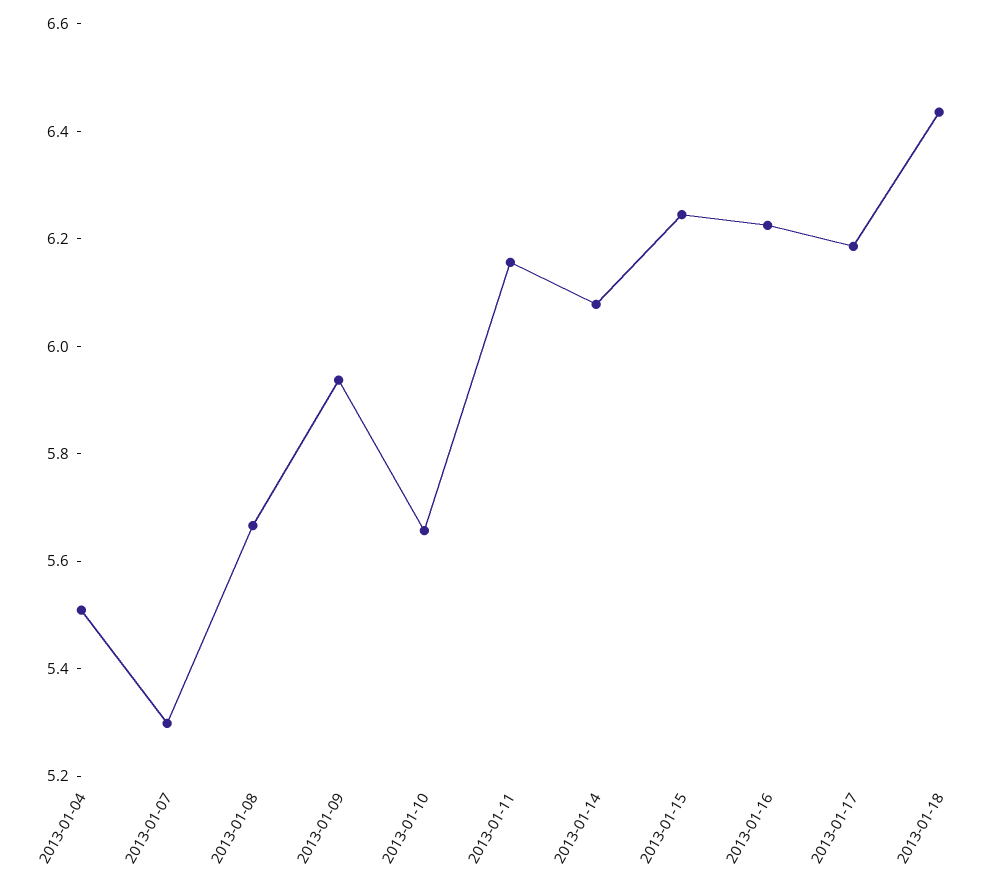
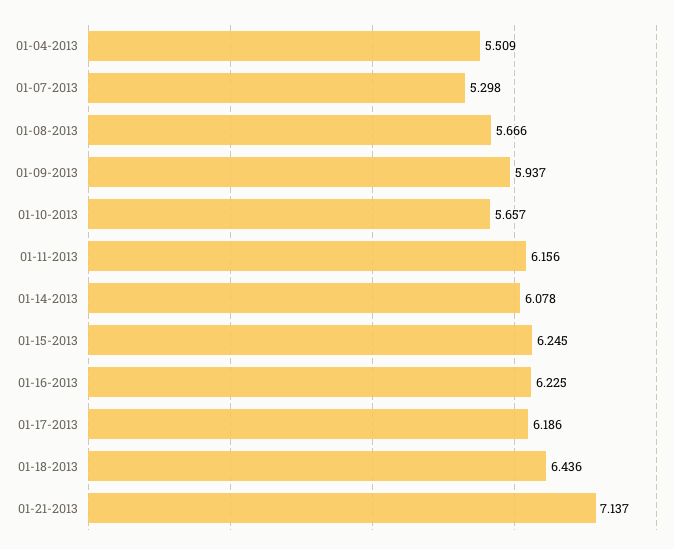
01-21-2013: none -> 7.137

